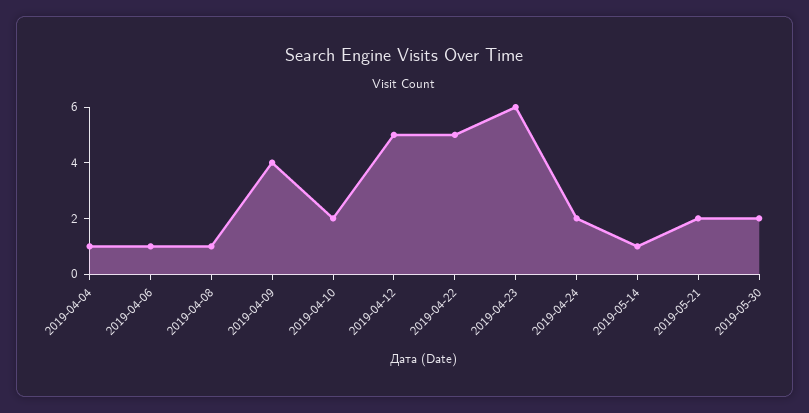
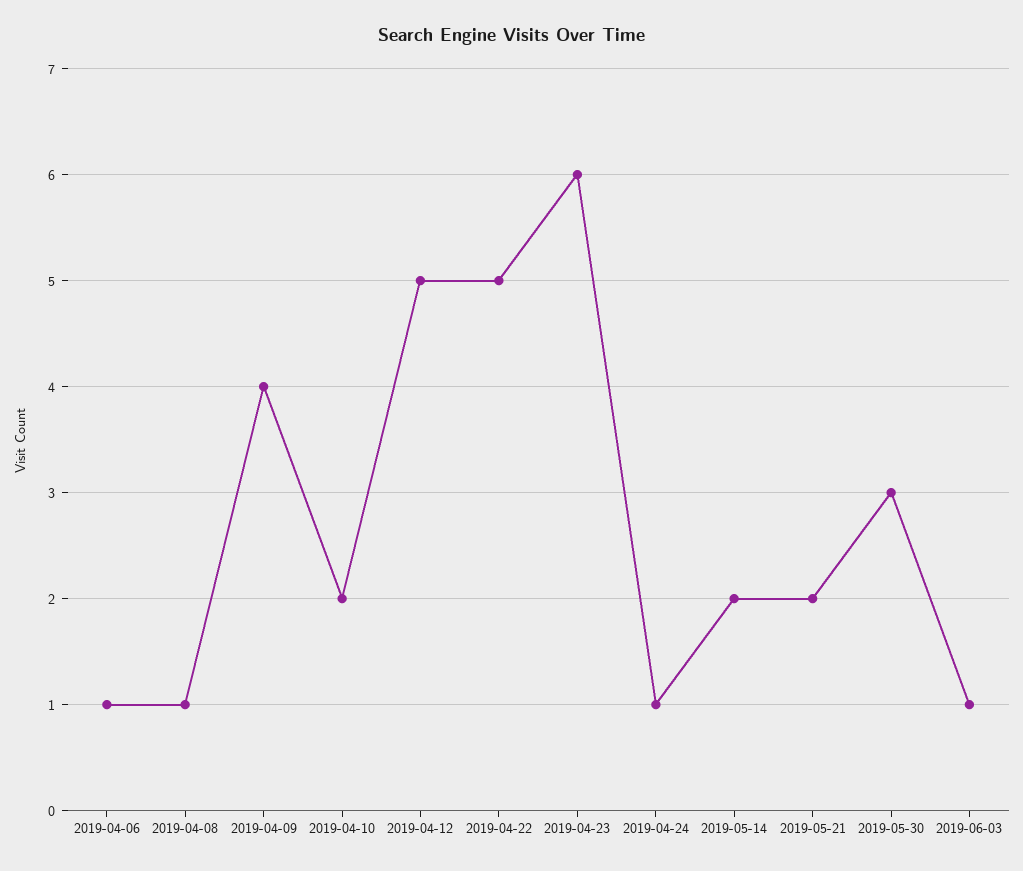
2019-04-04: 1 -> none
2019-04-24: 2 -> 1
2019-05-14: 1 -> 2
2019-05-30: 2 -> 3
2019-06-03: none -> 1

